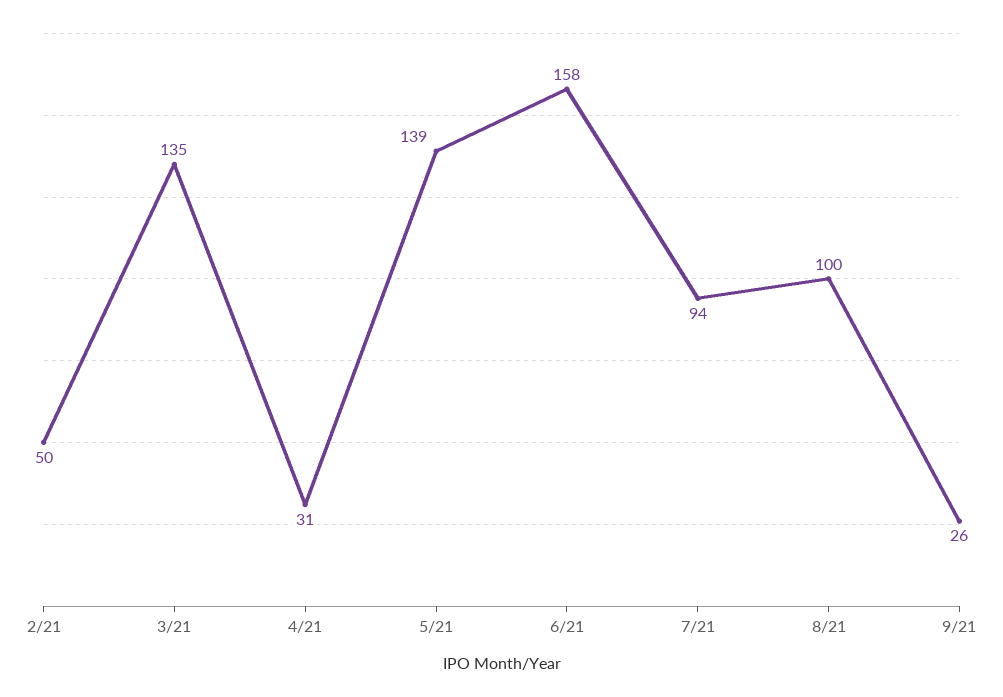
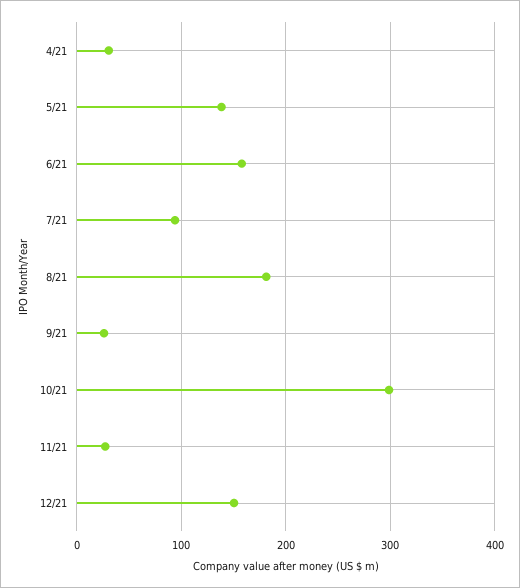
2/21: 50 -> none
3/21: 135 -> none
8/21: 100 -> 180
10/21: none -> 300
11/21: none -> 30
12/21: none -> 150

